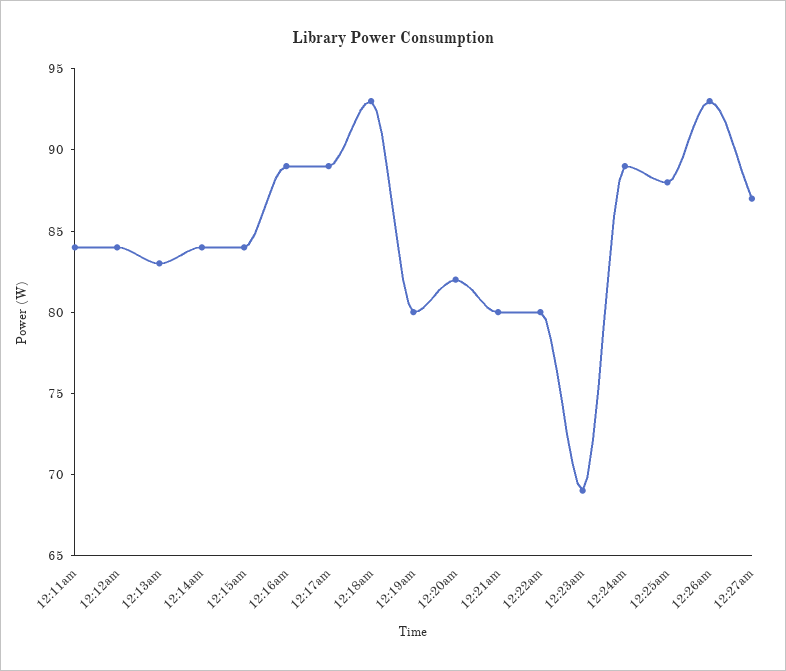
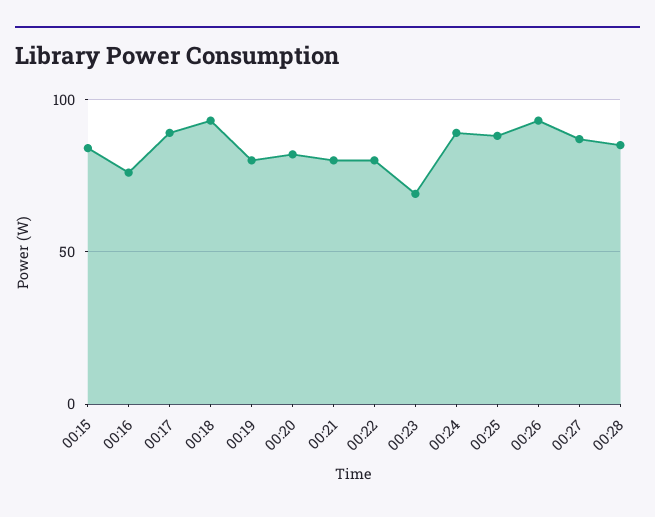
12:11am: 84 -> none
12:12am: 84 -> none
12:13am: 83 -> none
12:14am: 84 -> none
12:16am: 89 -> 75
00:28: none -> 85

